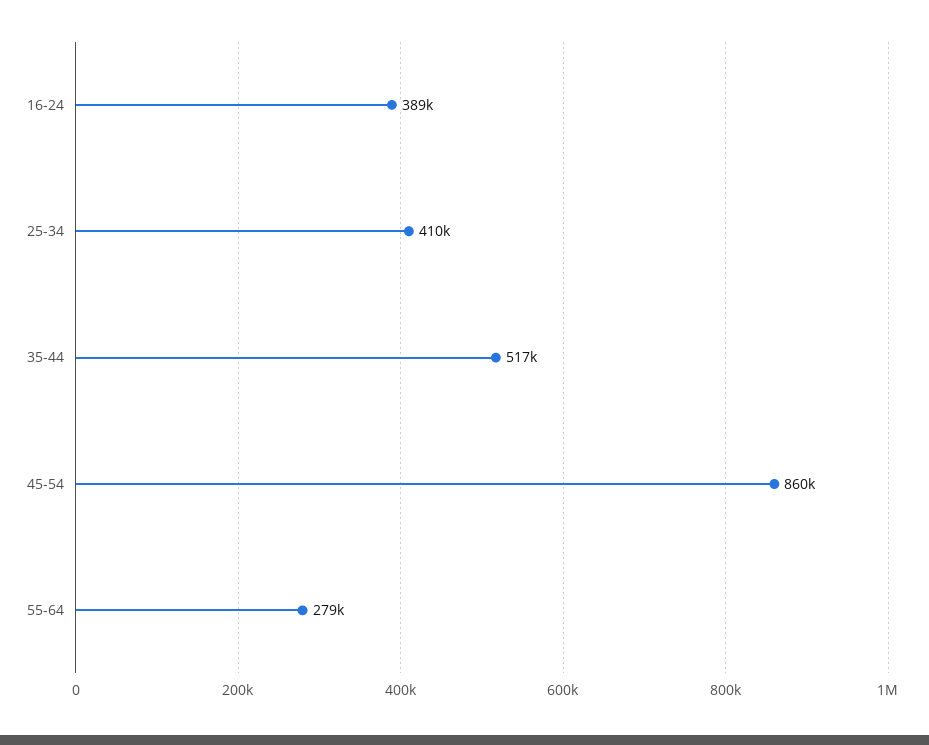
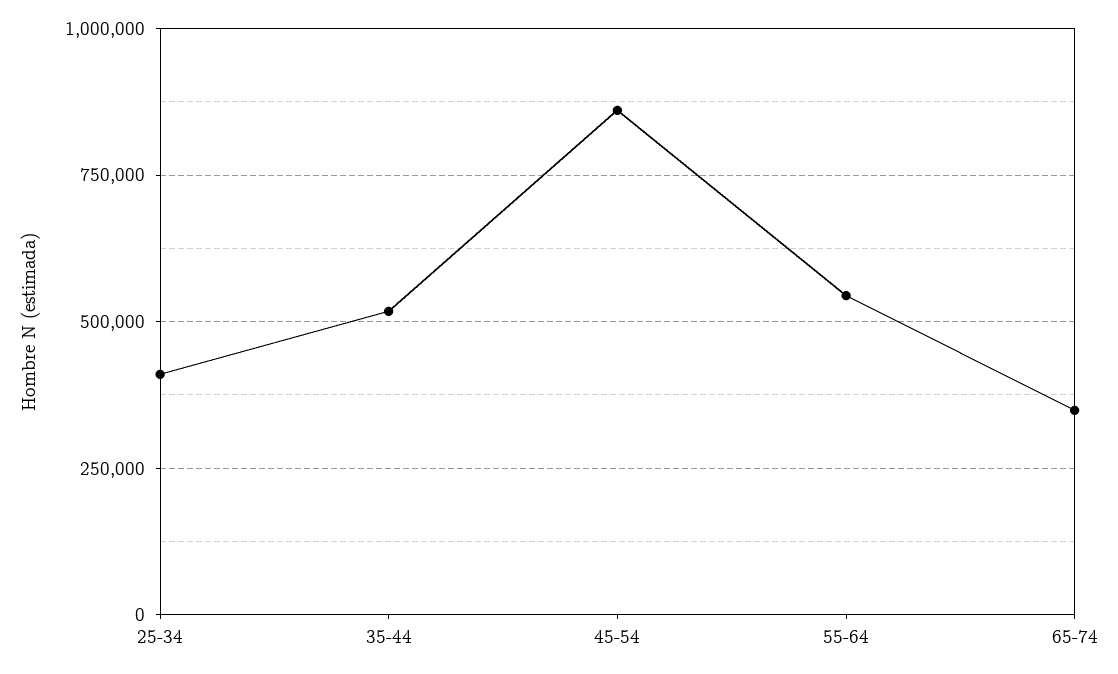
16-24: 389000 -> none
55-64: 279000 -> 550000
65-74: none -> 350000

